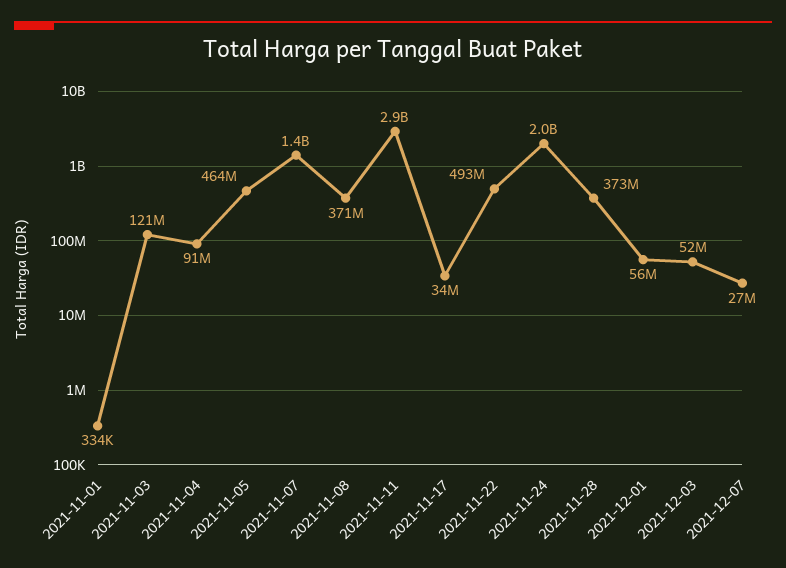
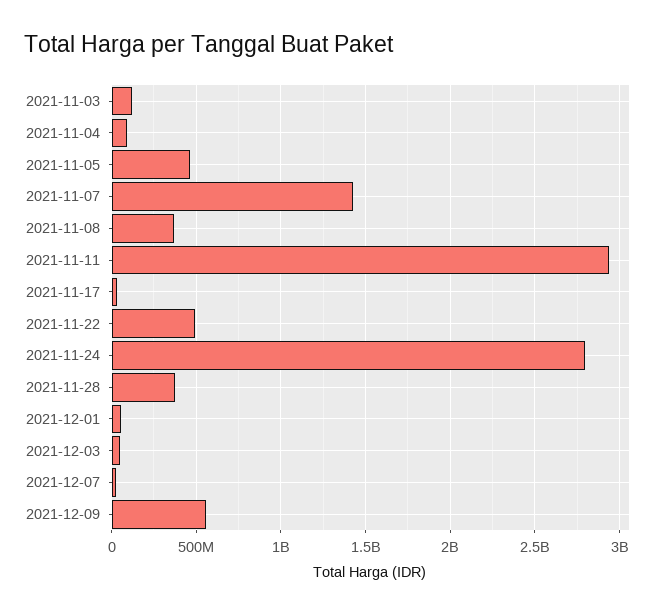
2021-11-01: 334000 -> none
2021-11-24: 2000000000 -> 2800000000
2021-12-09: none -> 550000000

